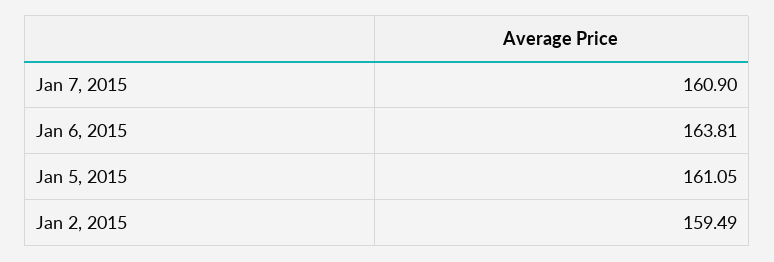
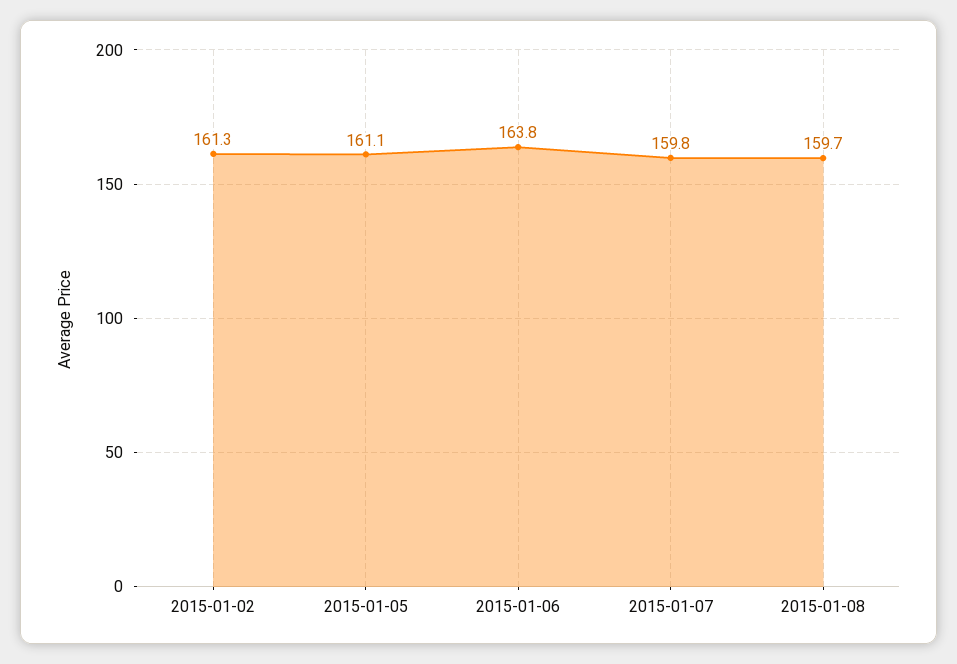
Jan 7, 2015: 160.9 -> 159.8
Jan 2, 2015: 159.49 -> 161.3
2015-01-08: none -> 159.7

